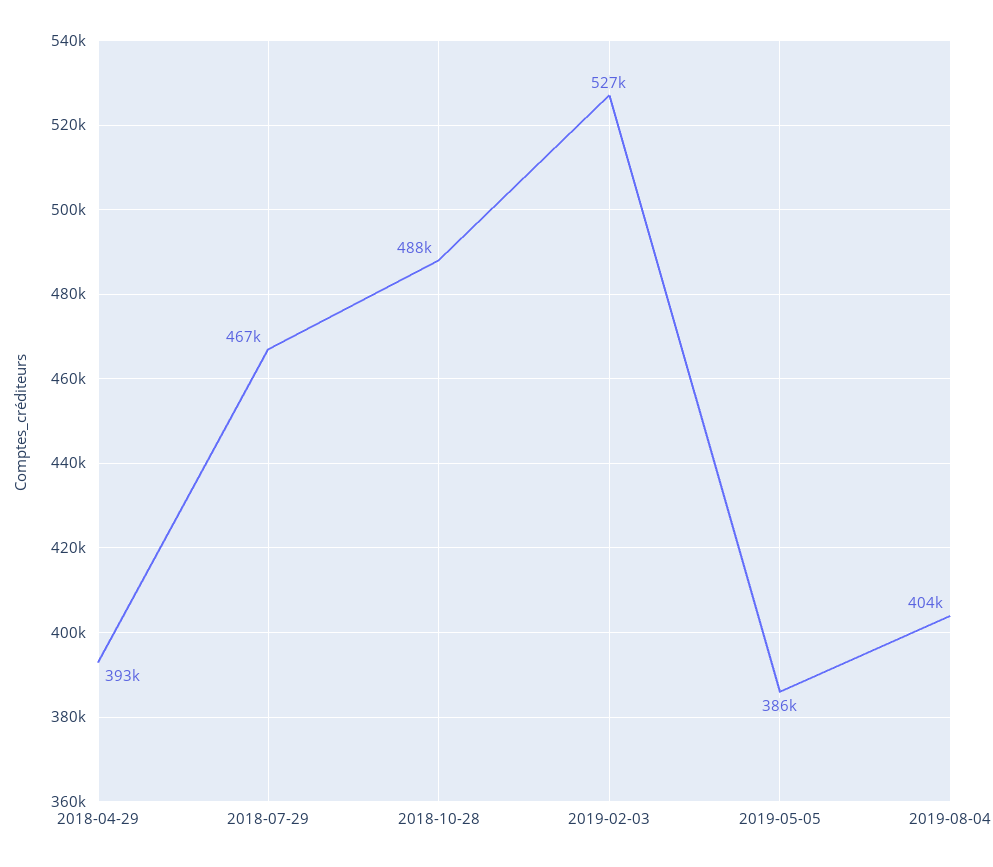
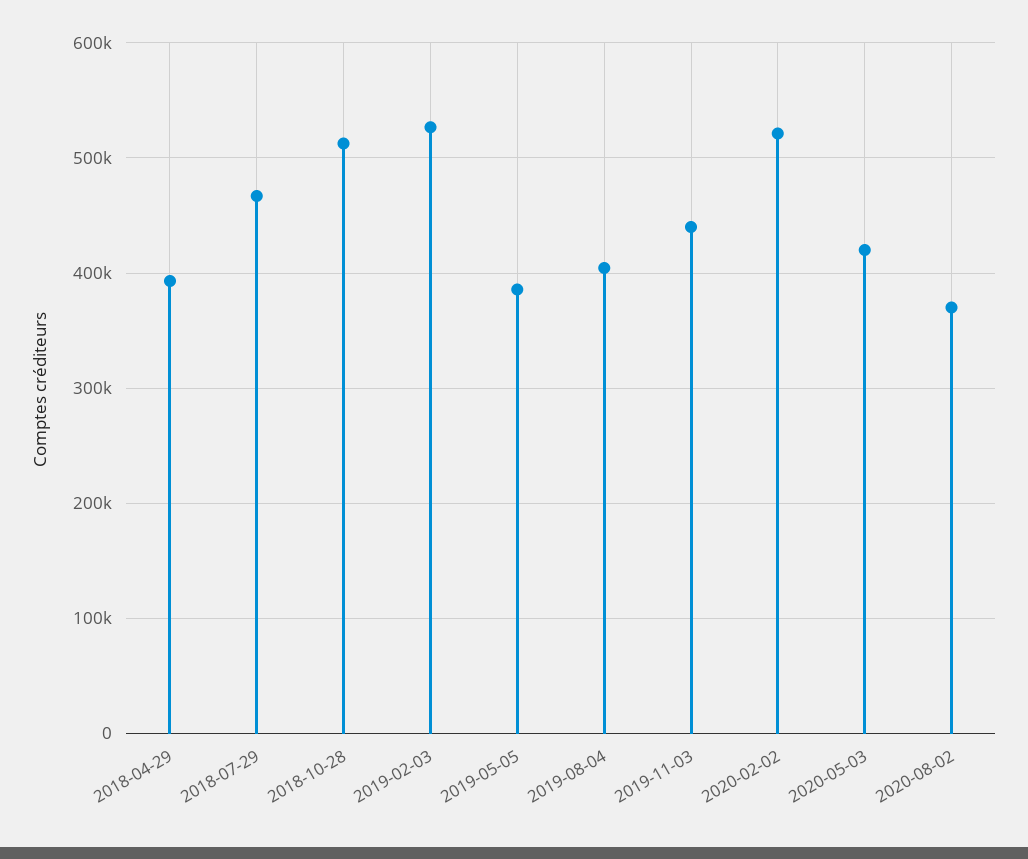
2018-10-28: 488000 -> 510000
2019-11-03: none -> 440000
2020-02-02: none -> 520000
2020-05-03: none -> 420000
2020-08-02: none -> 370000

